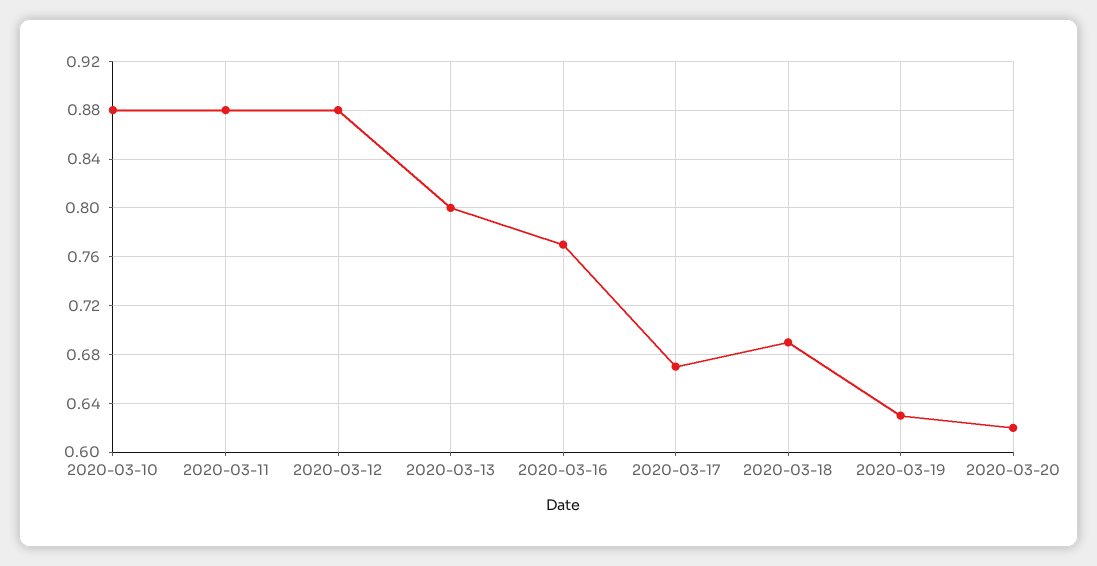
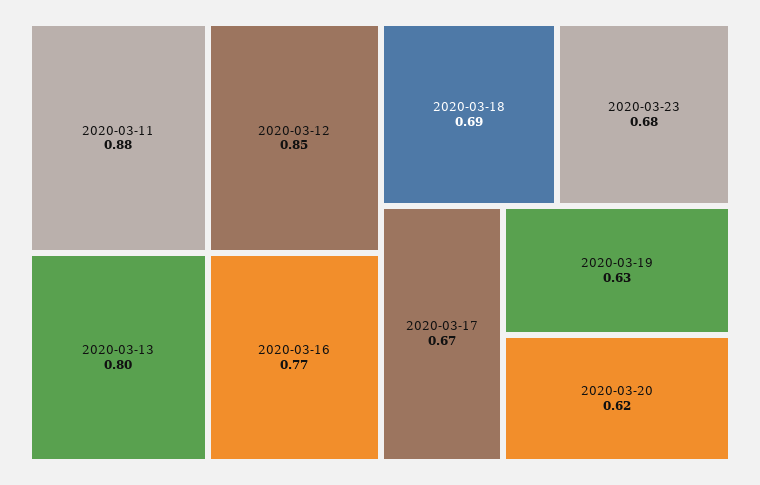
2020-03-10: 0.88 -> none
2020-03-12: 0.88 -> 0.85
2020-03-23: none -> 0.68

